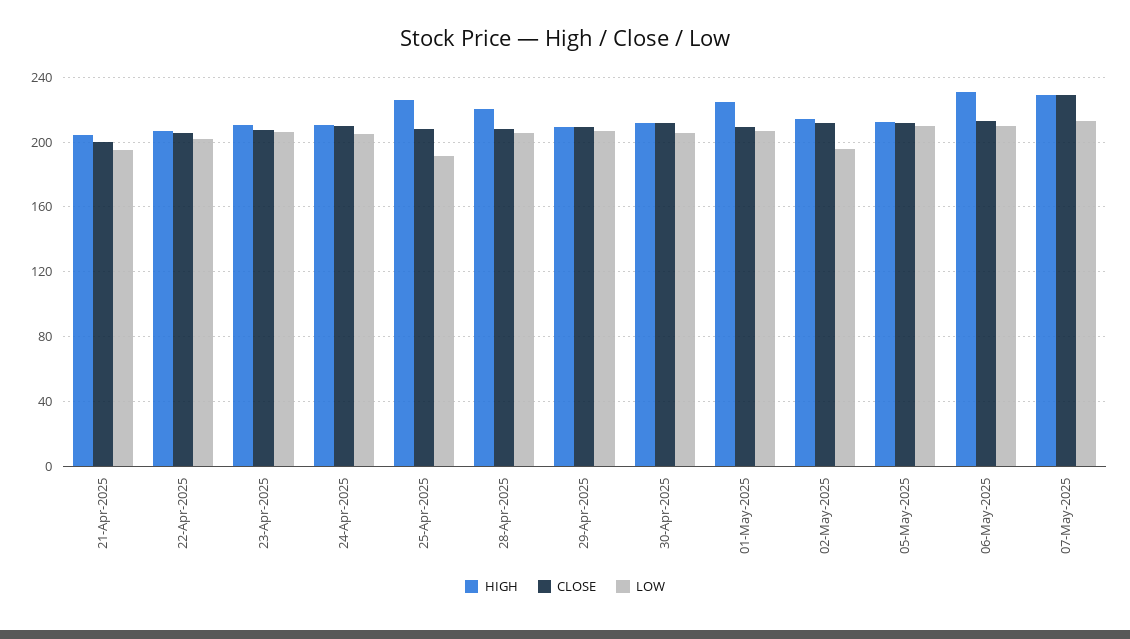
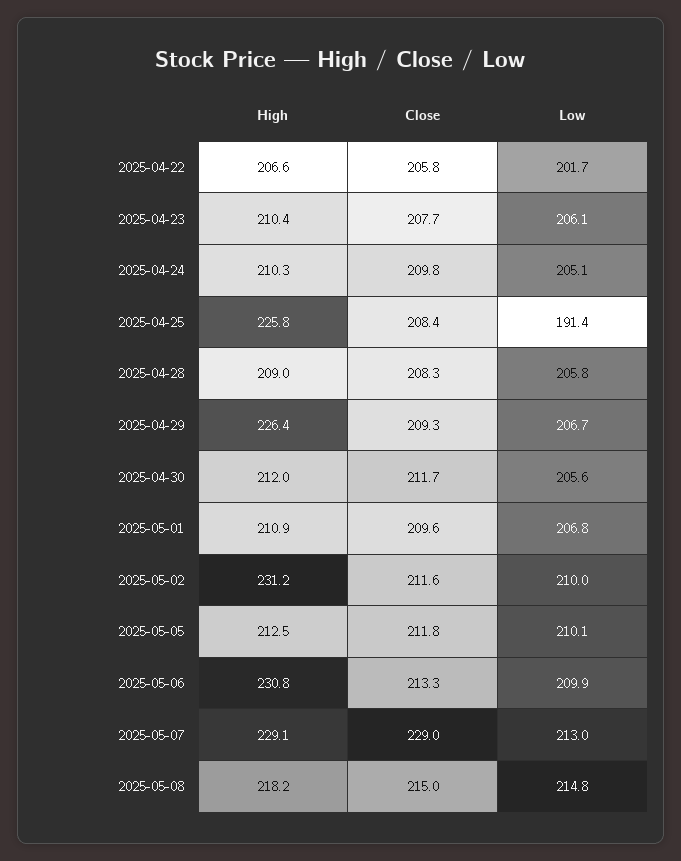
HIGH, 21-Apr-2025: 205 -> none
CLOSE, 21-Apr-2025: 200 -> none
LOW, 21-Apr-2025: 195 -> none
HIGH, 28-Apr-2025: 220 -> 209
HIGH, 29-Apr-2025: 210 -> 226.4
HIGH, 01-May-2025: 225 -> 210.9
HIGH, 02-May-2025: 215 -> 231.2
LOW, 02-May-2025: 195 -> 210
HIGH, 2025-05-08: none -> 218.2
CLOSE, 2025-05-08: none -> 215
LOW, 2025-05-08: none -> 214.8

